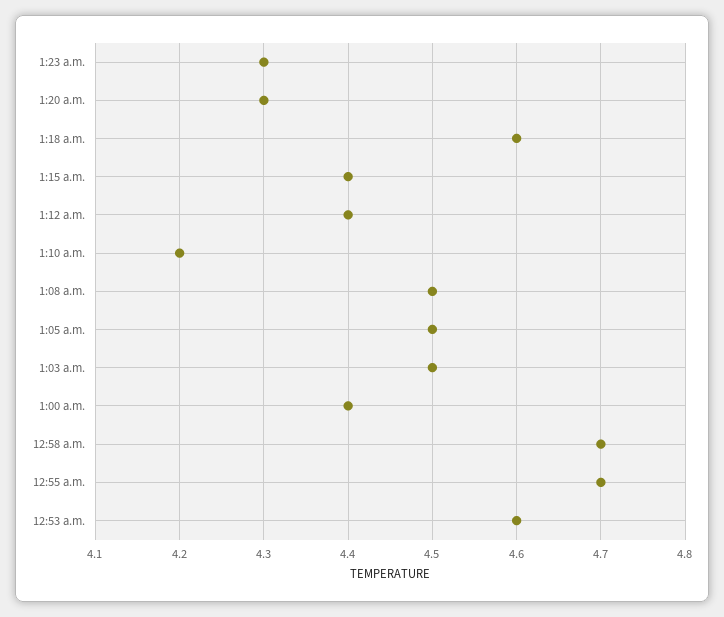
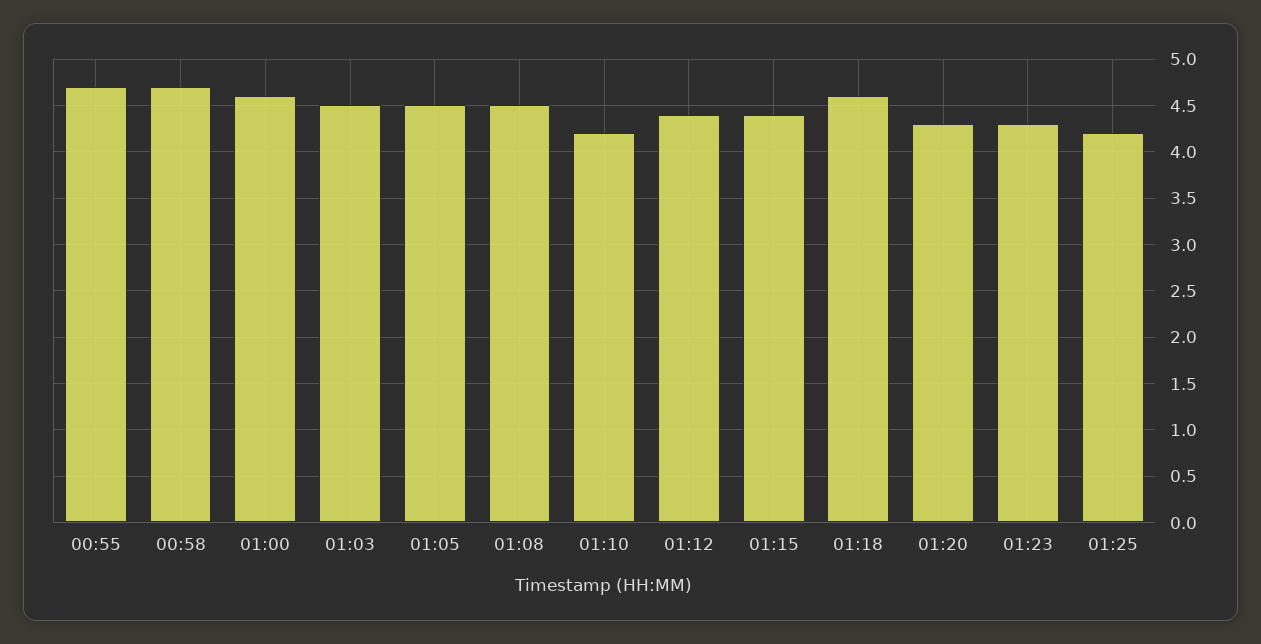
1:00 a.m.: 4.4 -> 4.6
12:53 a.m.: 4.6 -> none
01:25: none -> 4.2

